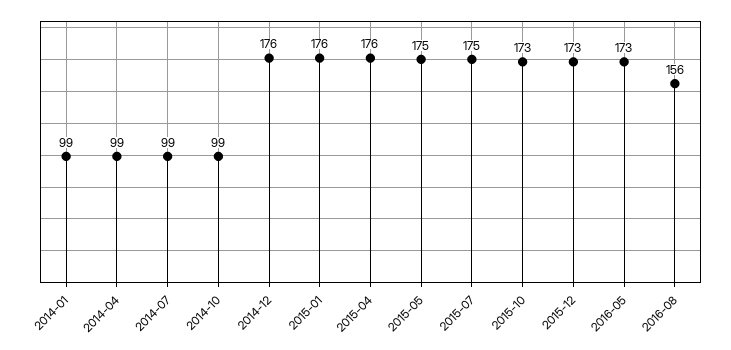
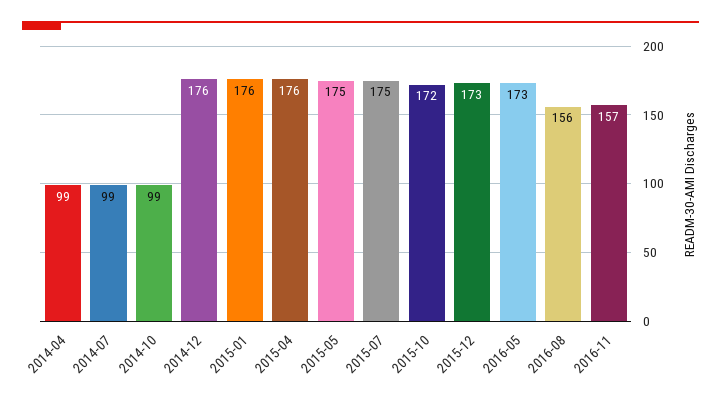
2014-01: 99 -> none
2015-10: 173 -> 172
2016-11: none -> 157

